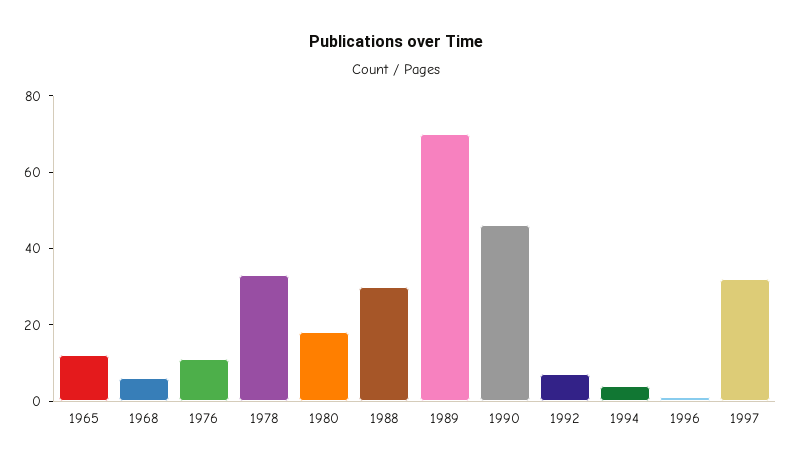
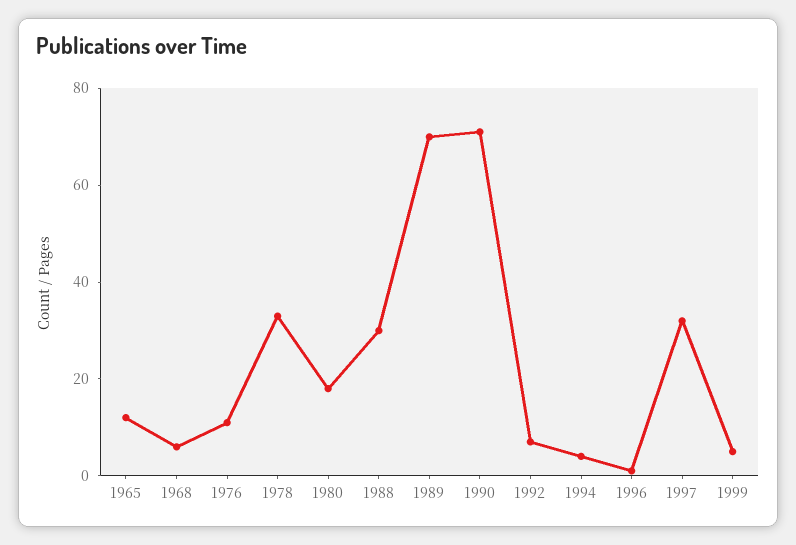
1990: 45 -> 70
1999: none -> 5

